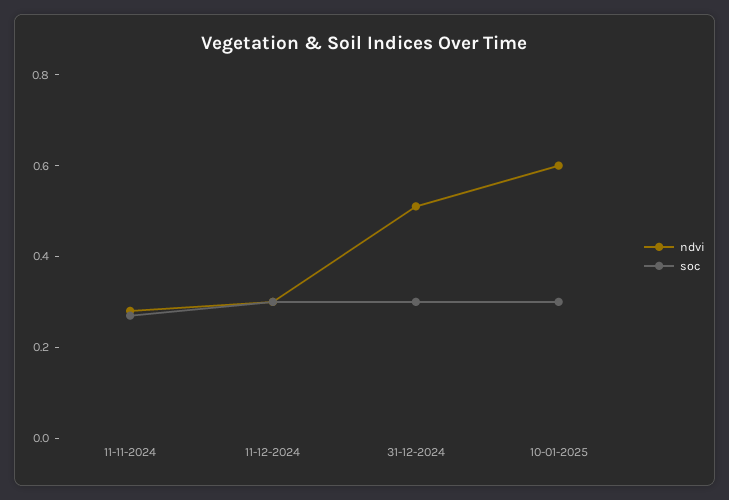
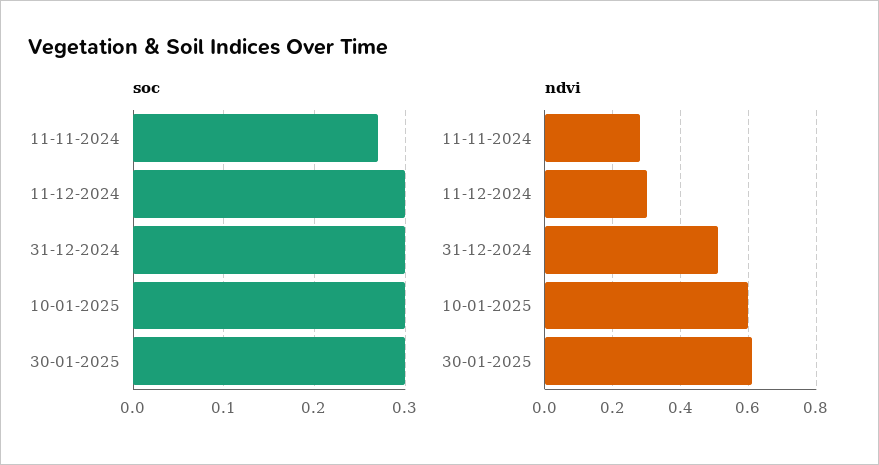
soc, 30-01-2025: none -> 0.3
ndvi, 30-01-2025: none -> 0.6

